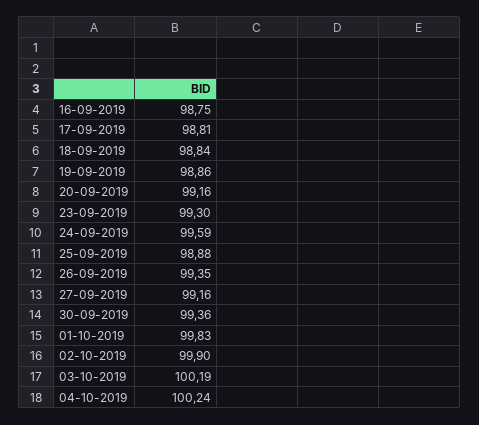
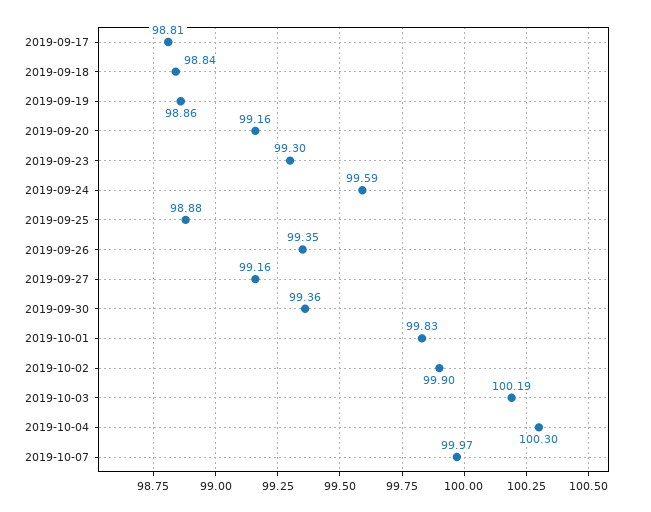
16-09-2019: 98.75 -> none
04-10-2019: 100.24 -> 100.3
2019-10-07: none -> 99.97

